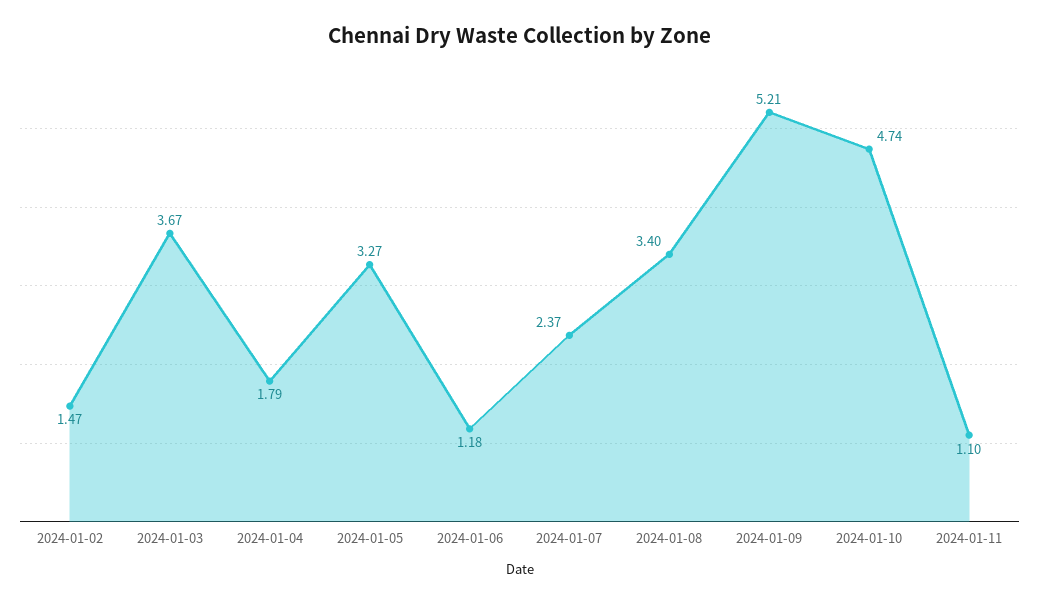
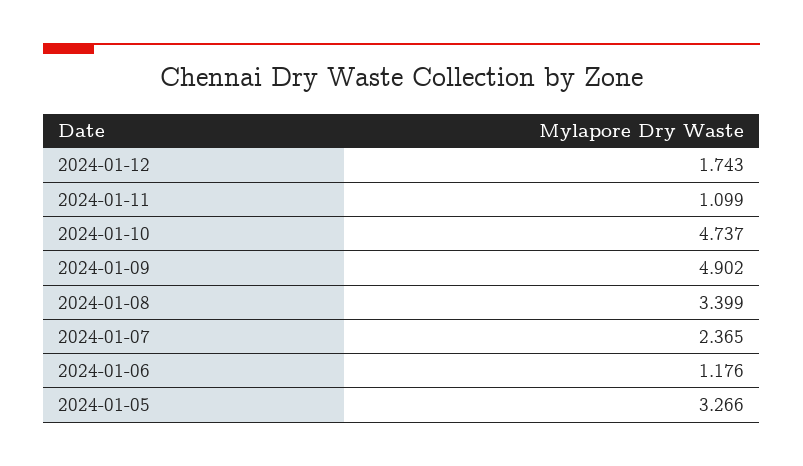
2024-01-02: 1.47 -> none
2024-01-03: 3.67 -> none
2024-01-04: 1.79 -> none
2024-01-09: 5.21 -> 4.902
2024-01-12: none -> 1.743

